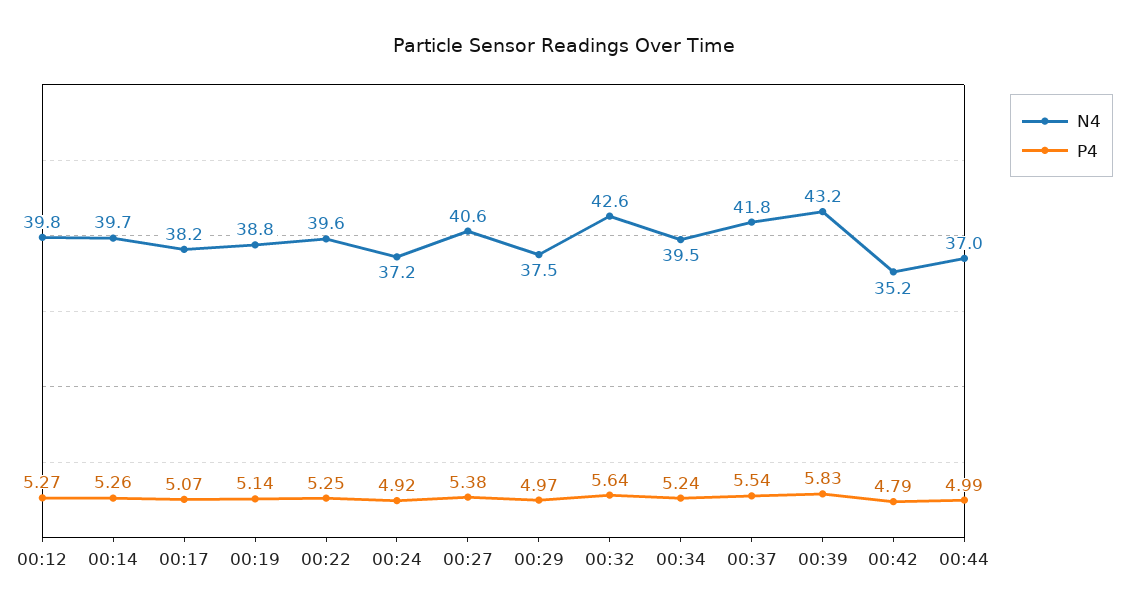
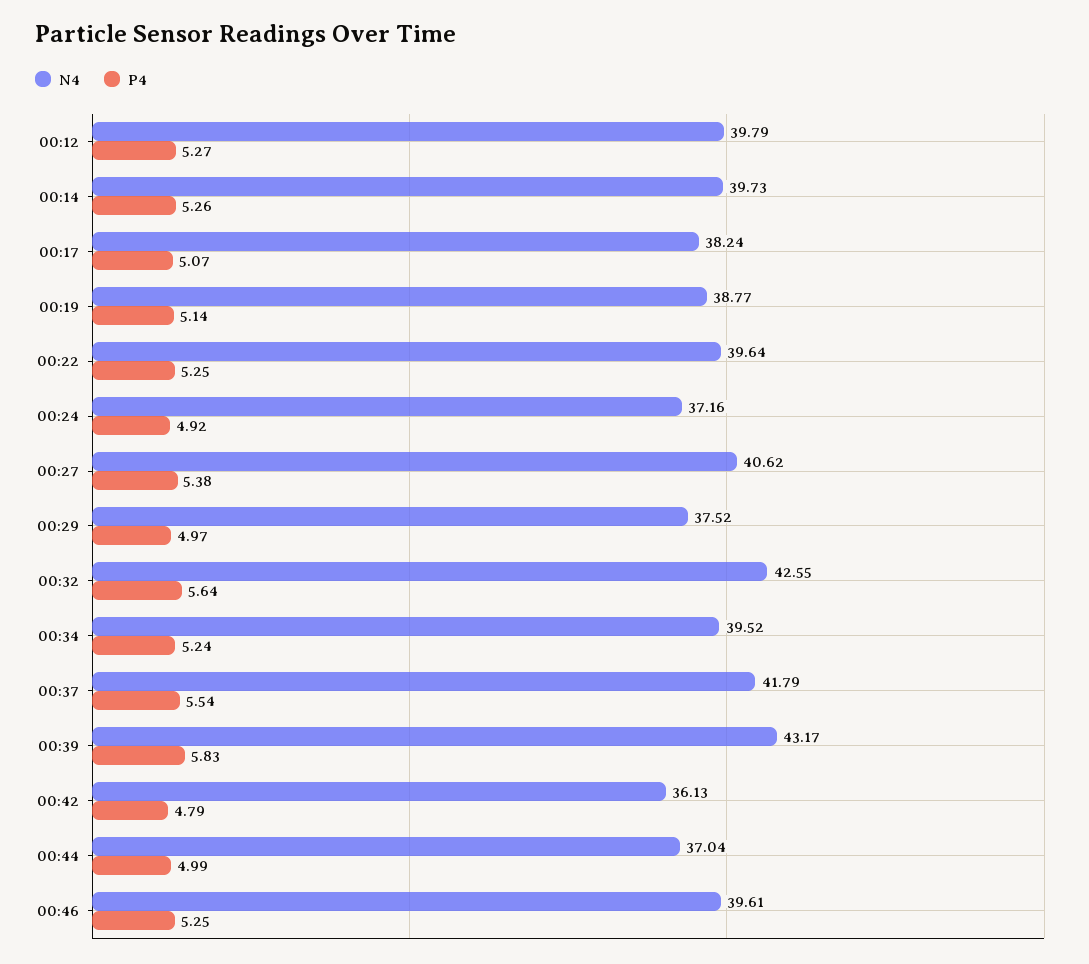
N4, 00:42: 35.2 -> 36.13
N4, 00:46: none -> 39.61
P4, 00:46: none -> 5.25

